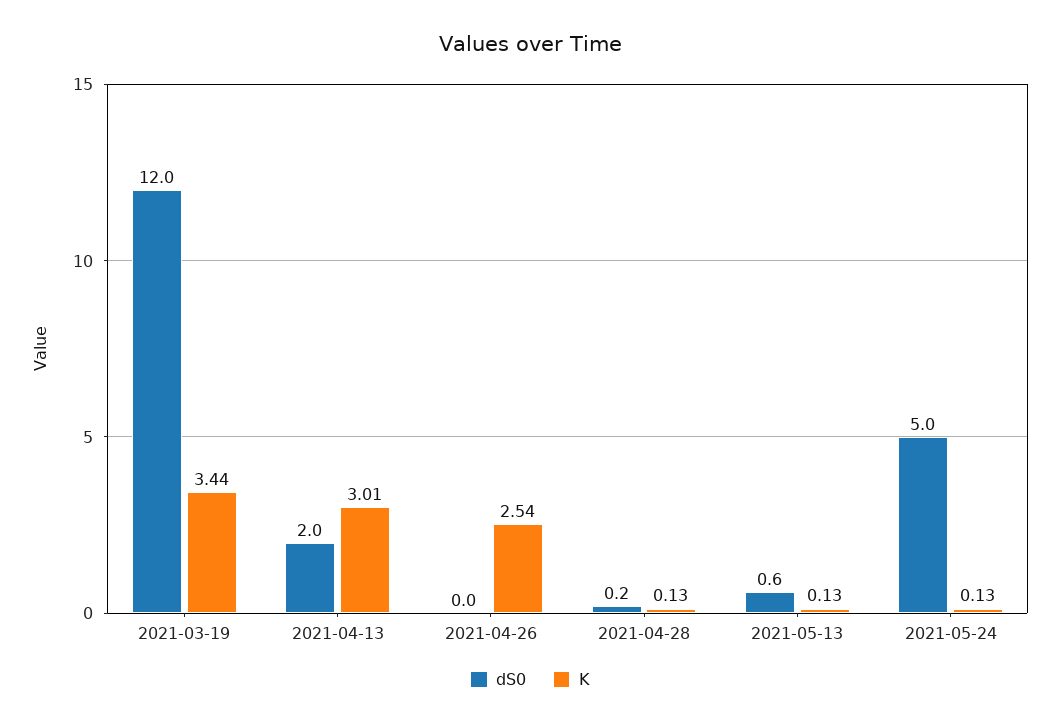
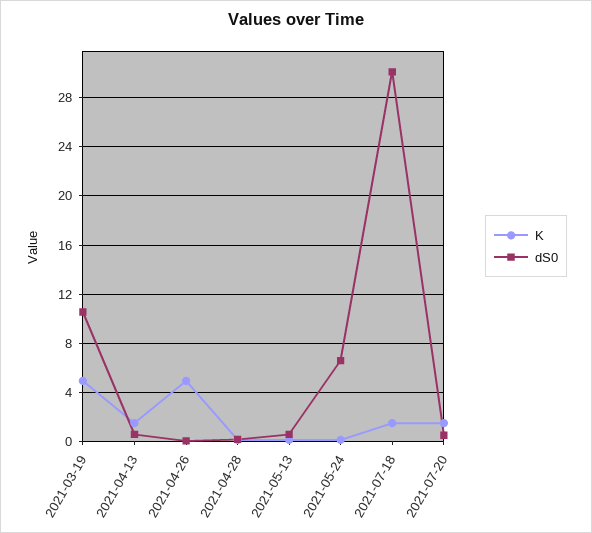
dS0, 2021-03-19: 12 -> 10.5
K, 2021-03-19: 3.44 -> 5
dS0, 2021-04-13: 2 -> 0.5
K, 2021-04-13: 3.01 -> 1.5
K, 2021-04-26: 2.54 -> 5
dS0, 2021-05-24: 5 -> 6.5
K, 2021-07-18: none -> 1.5
dS0, 2021-07-18: none -> 30
K, 2021-07-20: none -> 1.5
dS0, 2021-07-20: none -> 0.5

